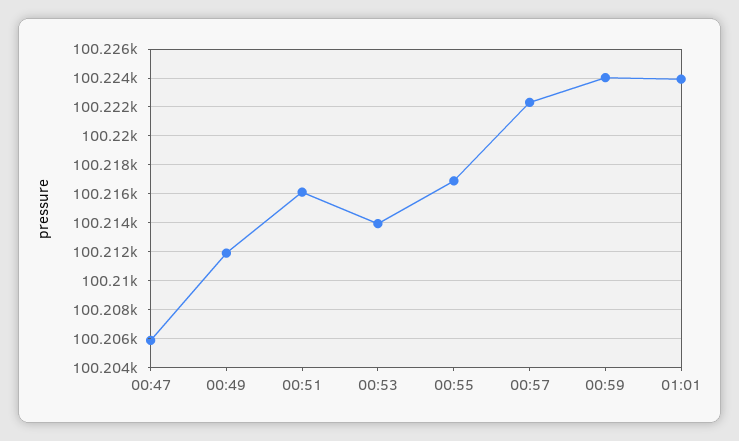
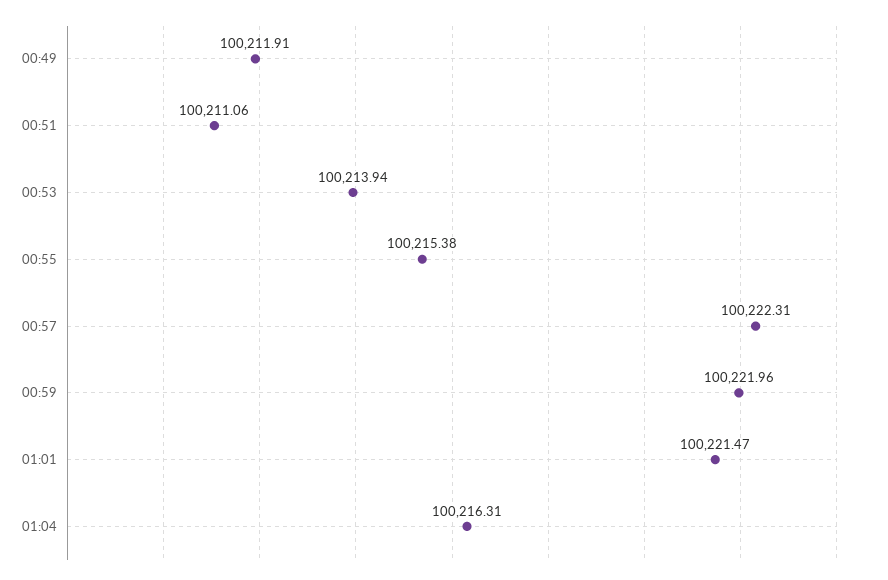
00:47: 100206 -> none
00:51: 100216 -> 100211.06
00:55: 100217 -> 100215.38
00:59: 100224 -> 100221.96
01:01: 100224 -> 100221.47
01:04: none -> 100216.31

